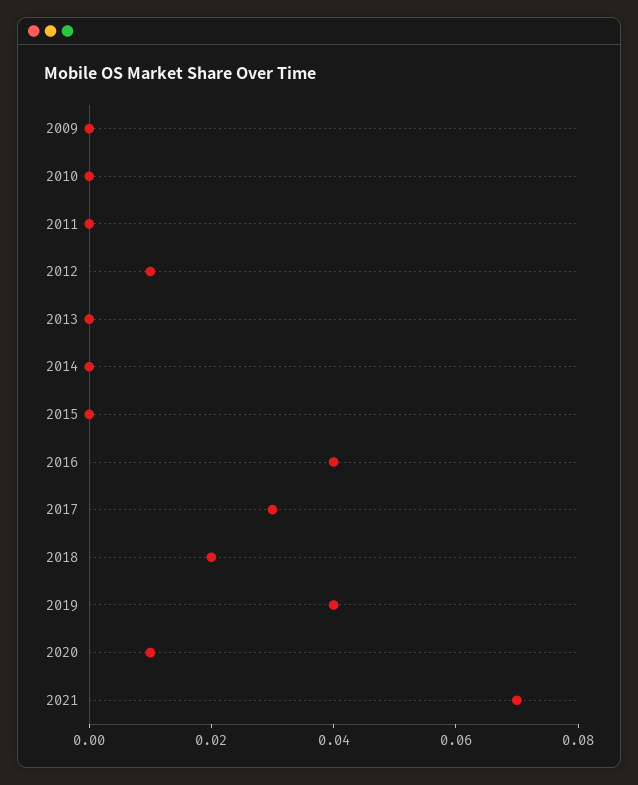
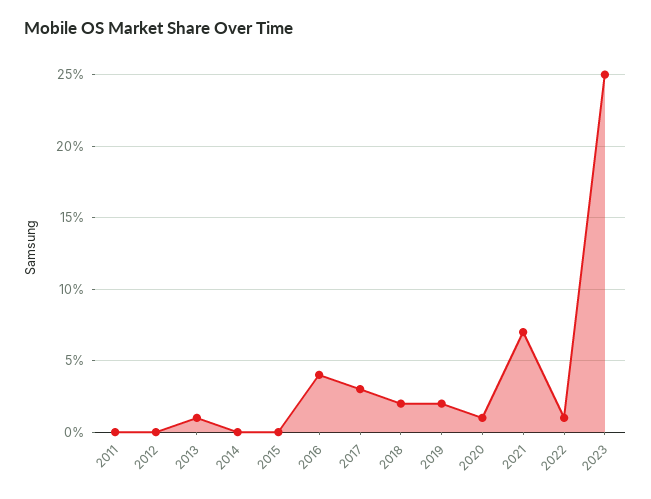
2009: 0 -> none
2010: 0 -> none
2012: 0.01 -> 0
2013: 0 -> 0.01
2019: 0.04 -> 0.02
2022: none -> 0.01
2023: none -> 0.25

